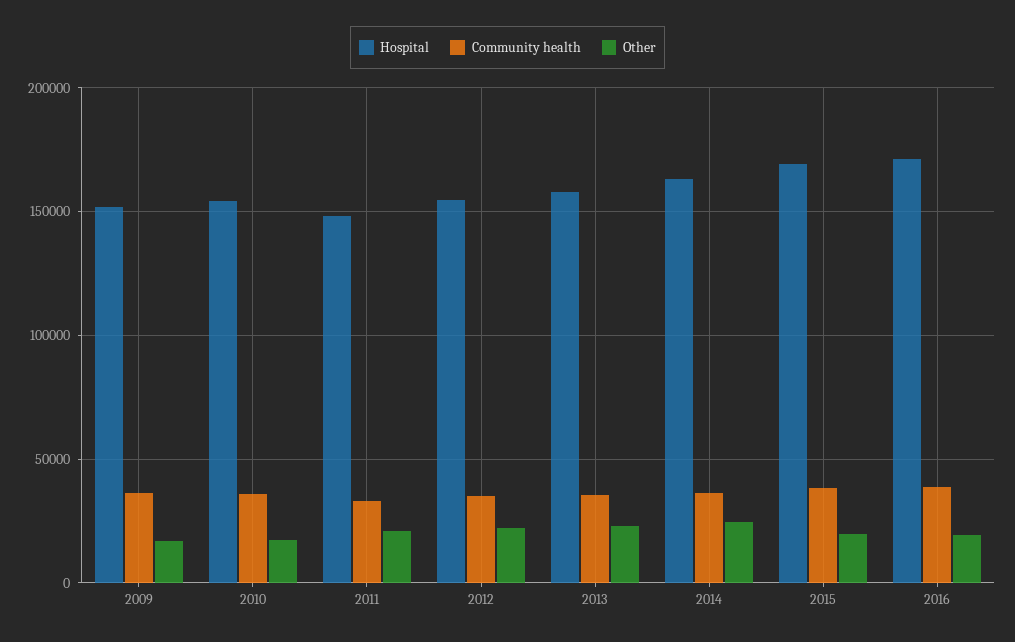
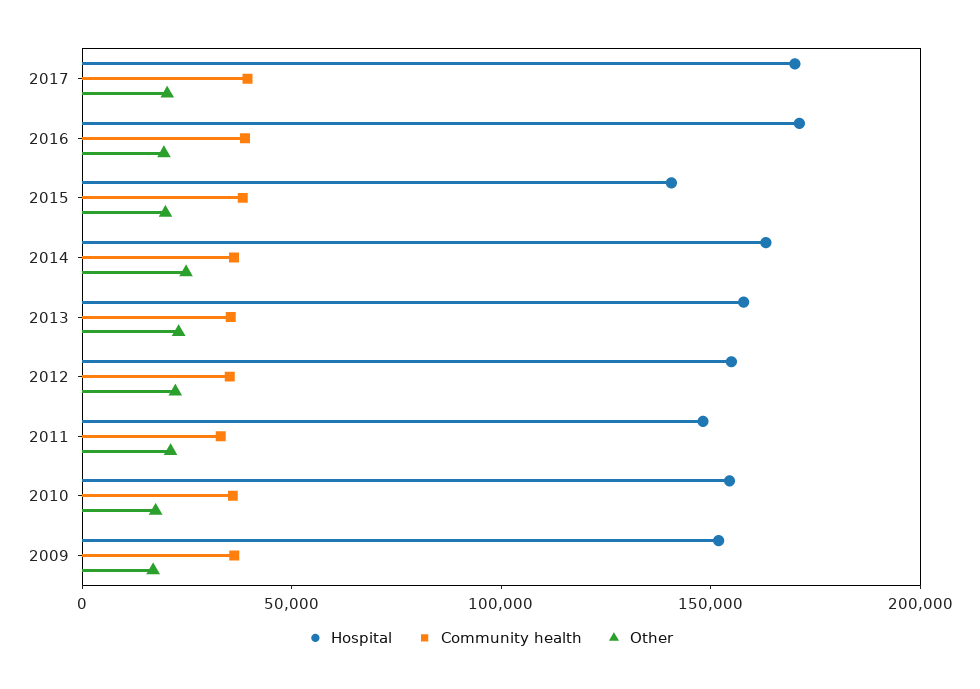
Hospital, 2015: 170000 -> 140000
Hospital, 2017: none -> 170000
Community health, 2017: none -> 40000
Other, 2017: none -> 20000

